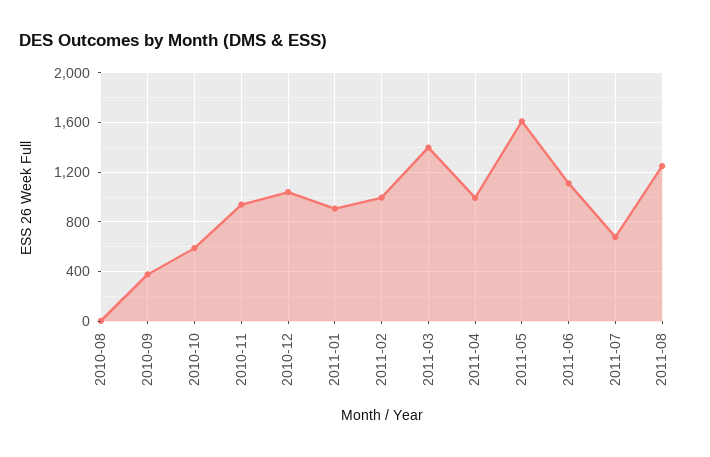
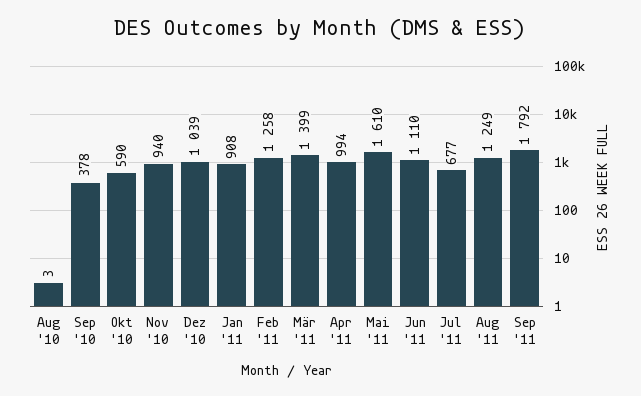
2011-02: 1000 -> 1258
Sep '11: none -> 1792

